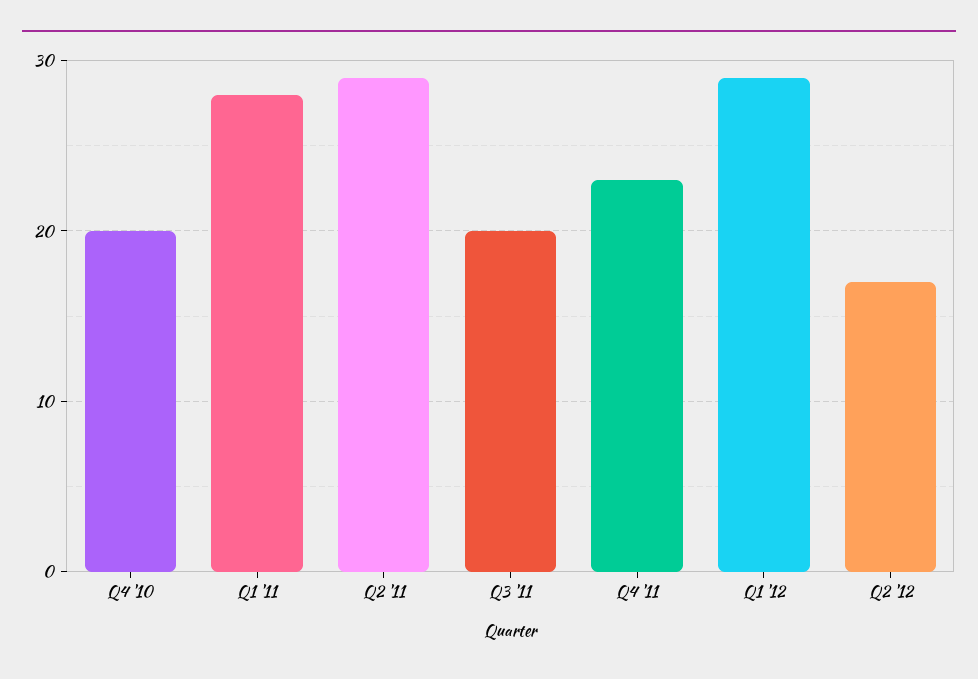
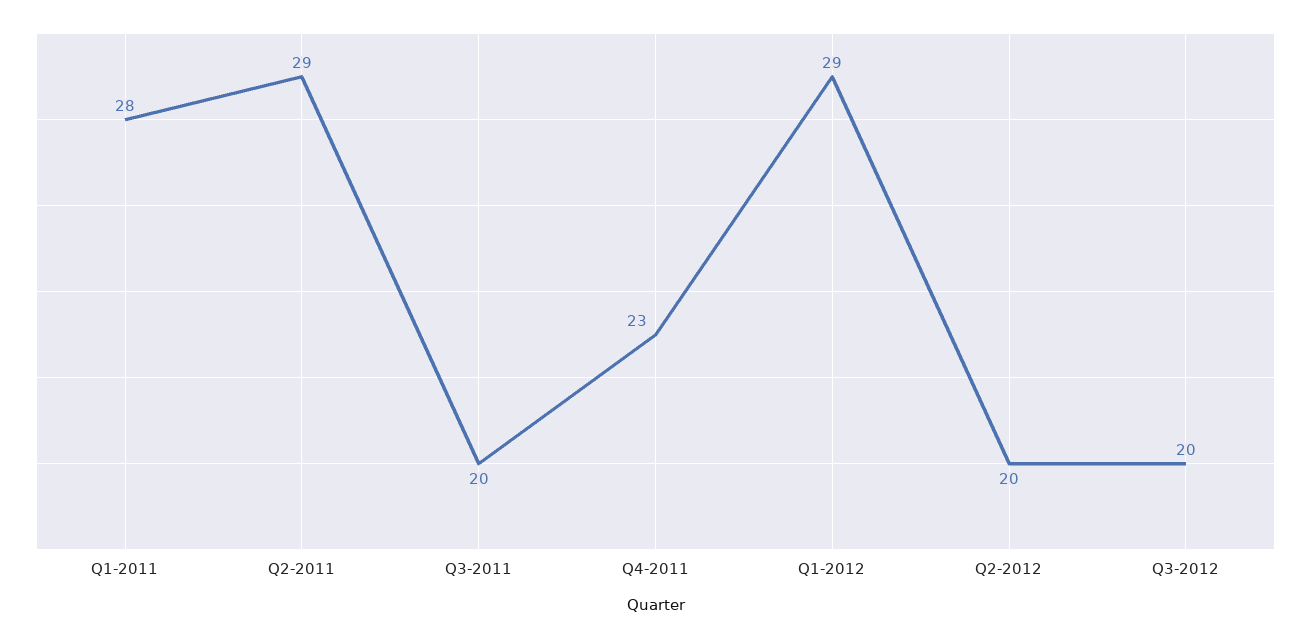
Q4 '10: 20 -> none
Q2 '12: 17 -> 20
Q3-2012: none -> 20

